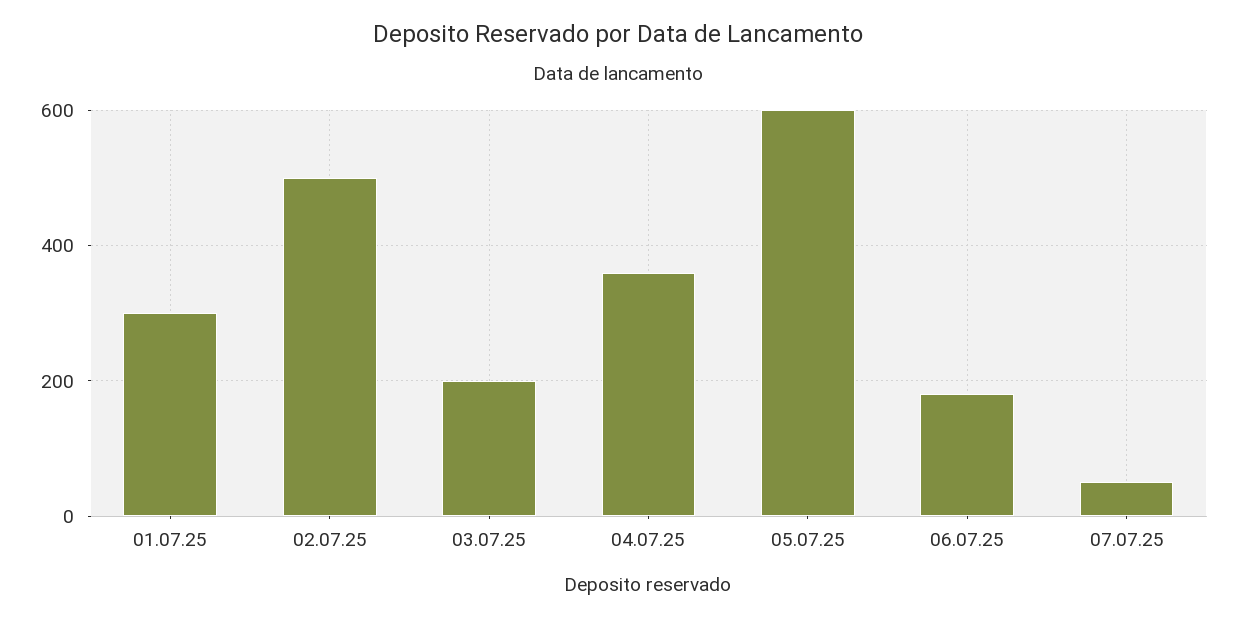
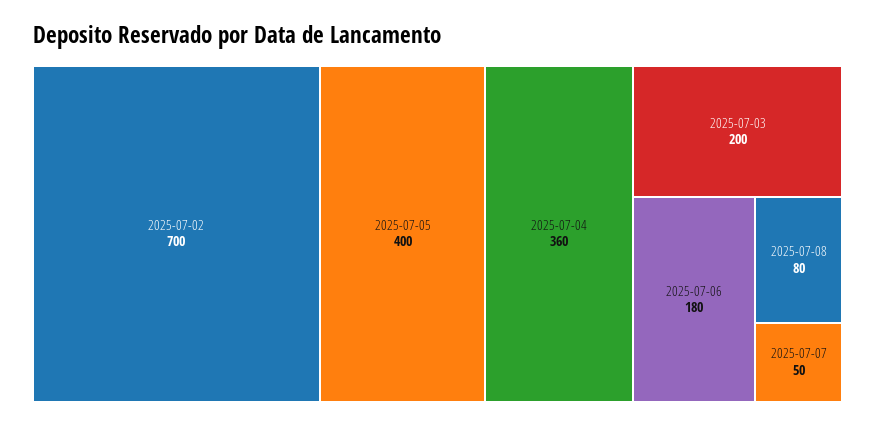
01.07.25: 300 -> none
02.07.25: 500 -> 700
05.07.25: 600 -> 400
2025-07-08: none -> 80

